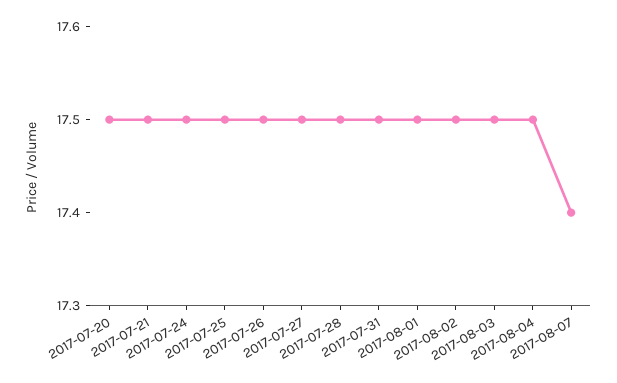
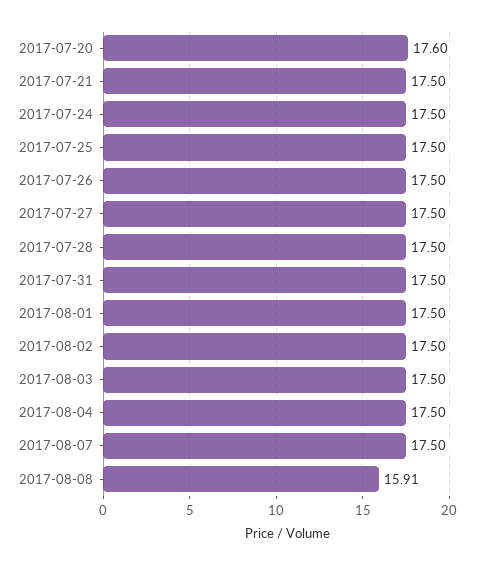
2017-07-20: 17.5 -> 17.6
2017-08-07: 17.4 -> 17.5
2017-08-08: none -> 15.91

